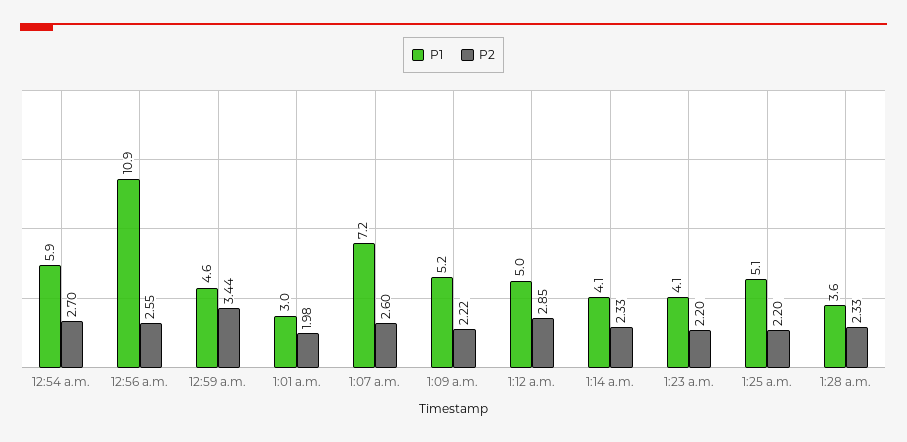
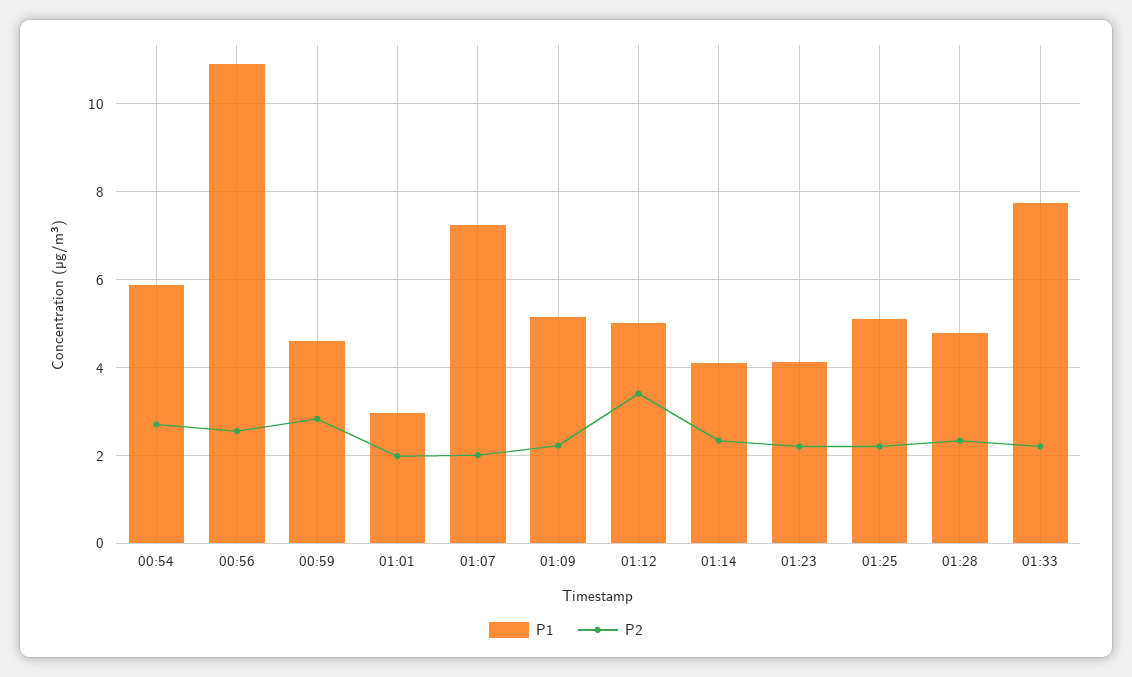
P2, 12:59 a.m.: 3.44 -> 2.8
P2, 1:07 a.m.: 2.6 -> 2
P2, 1:12 a.m.: 2.85 -> 3.4
P1, 1:28 a.m.: 3.6 -> 4.8
P1, 01:33: none -> 7.8
P2, 01:33: none -> 2.2

